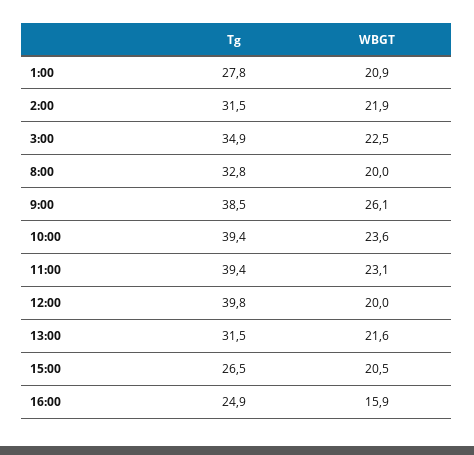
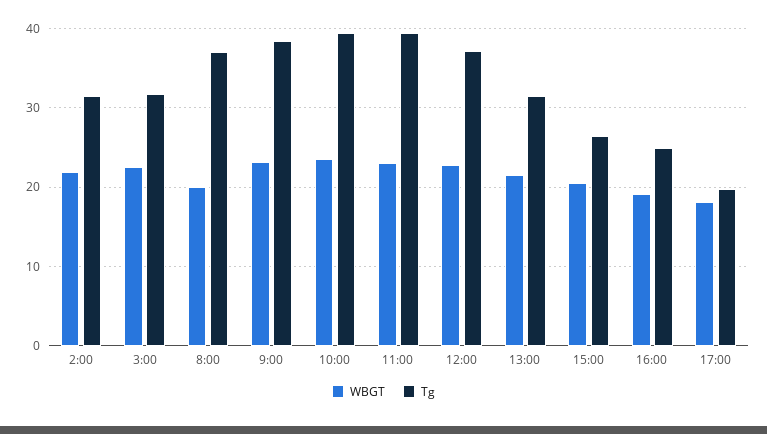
Tg, 1:00: 27.8 -> none
WBGT, 1:00: 20.9 -> none
Tg, 3:00: 34.9 -> 32
Tg, 8:00: 32.8 -> 37
WBGT, 9:00: 26.1 -> 23
Tg, 12:00: 39.8 -> 37
WBGT, 12:00: 20 -> 23
WBGT, 16:00: 15.9 -> 19
WBGT, 17:00: none -> 18
Tg, 17:00: none -> 20

